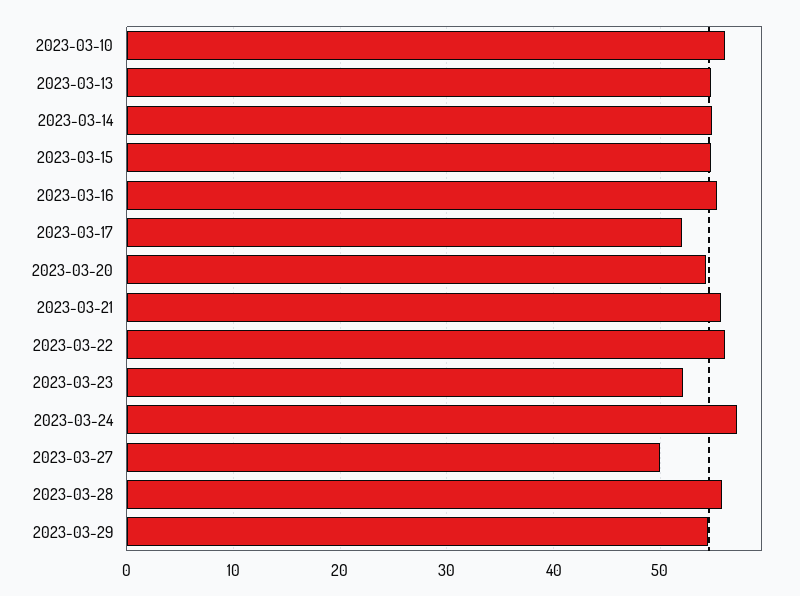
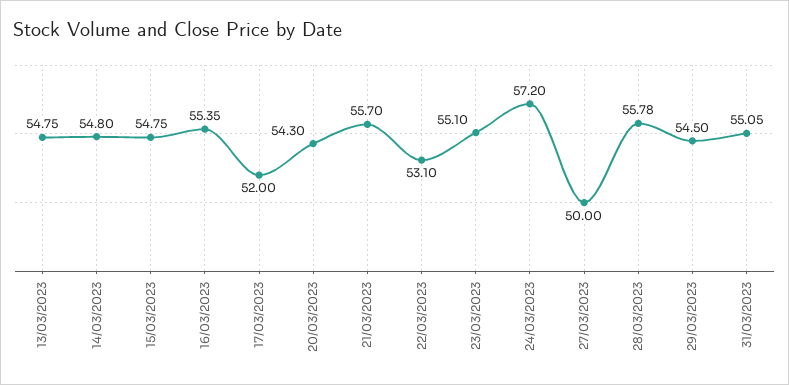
2023-03-10: 56 -> none
2023-03-22: 56 -> 53.1
2023-03-23: 52 -> 55.1
31/03/2023: none -> 55.05

